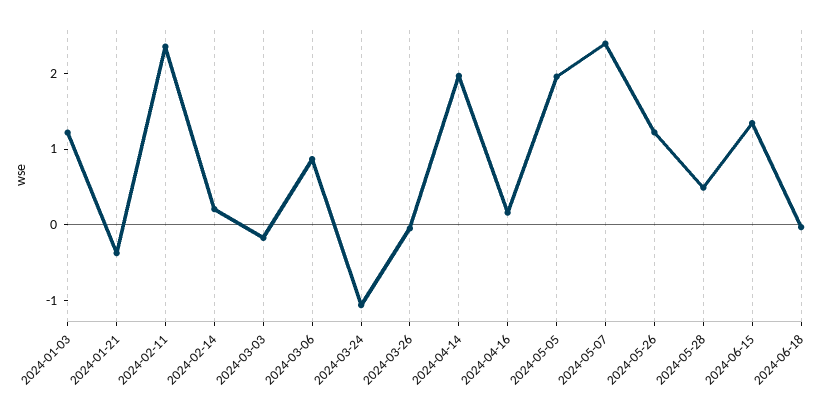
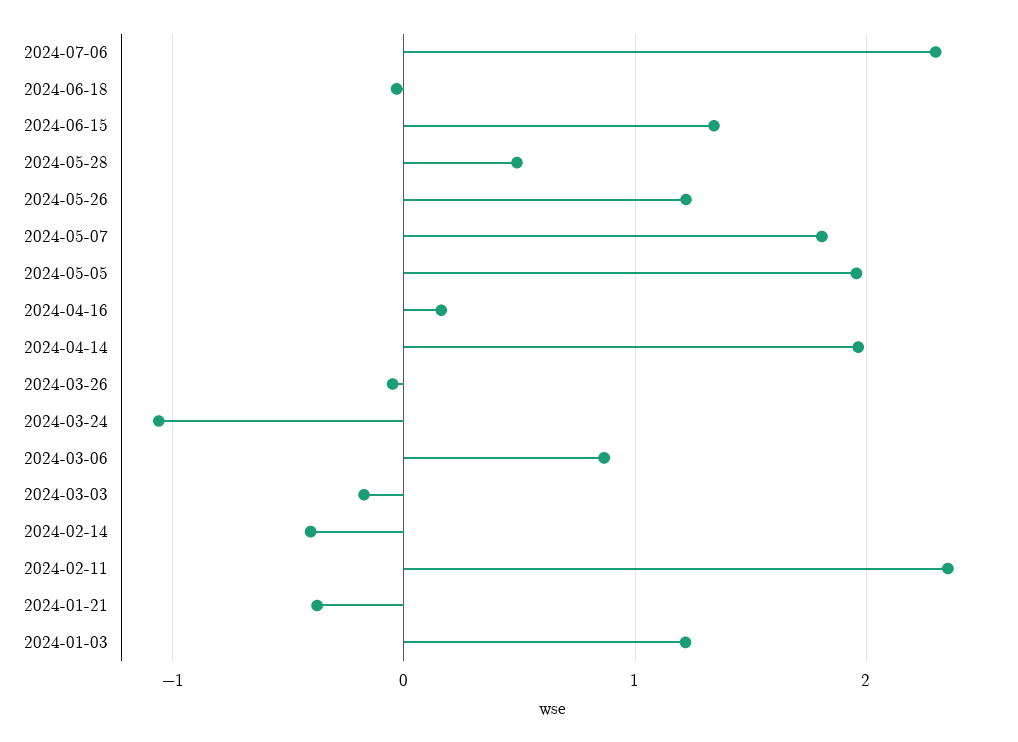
2024-02-14: 0.2 -> -0.4
2024-05-07: 2.4 -> 1.8
2024-07-06: none -> 2.3

